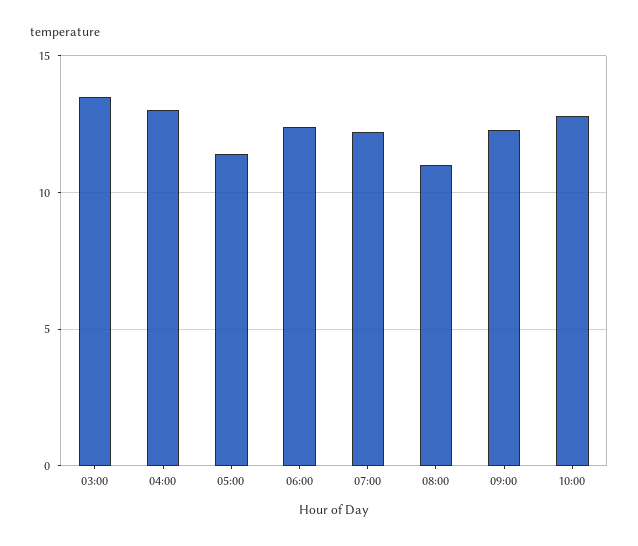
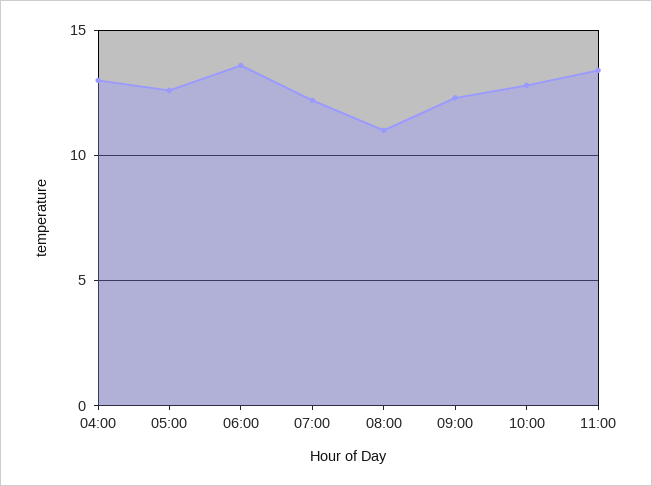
03:00: 13.5 -> none
05:00: 11.5 -> 12.5
06:00: 12.5 -> 13.5
11:00: none -> 13.5

